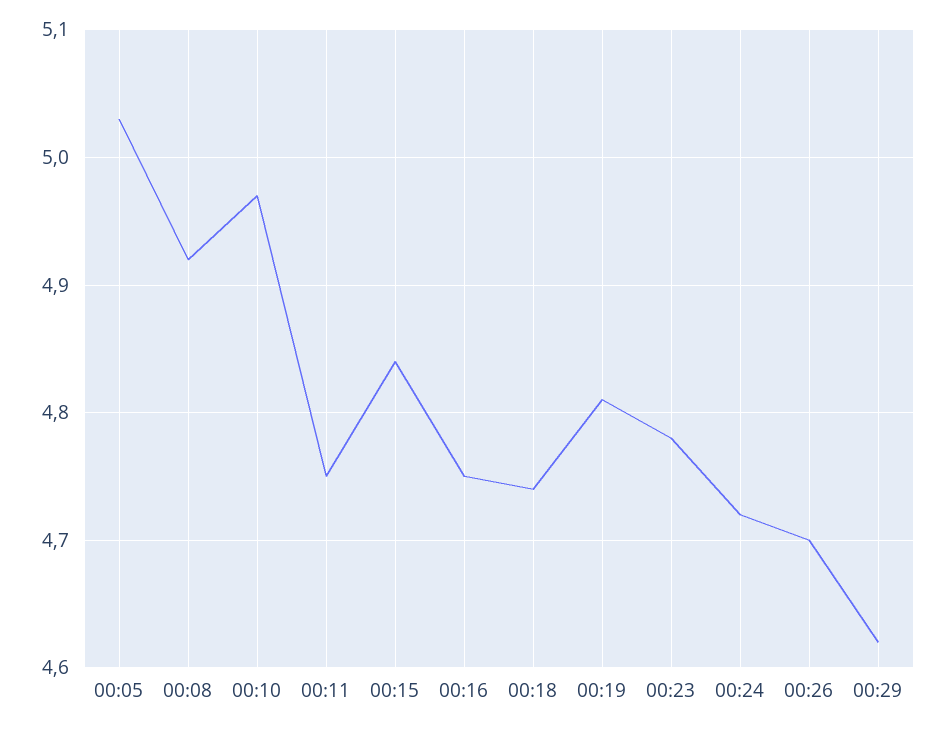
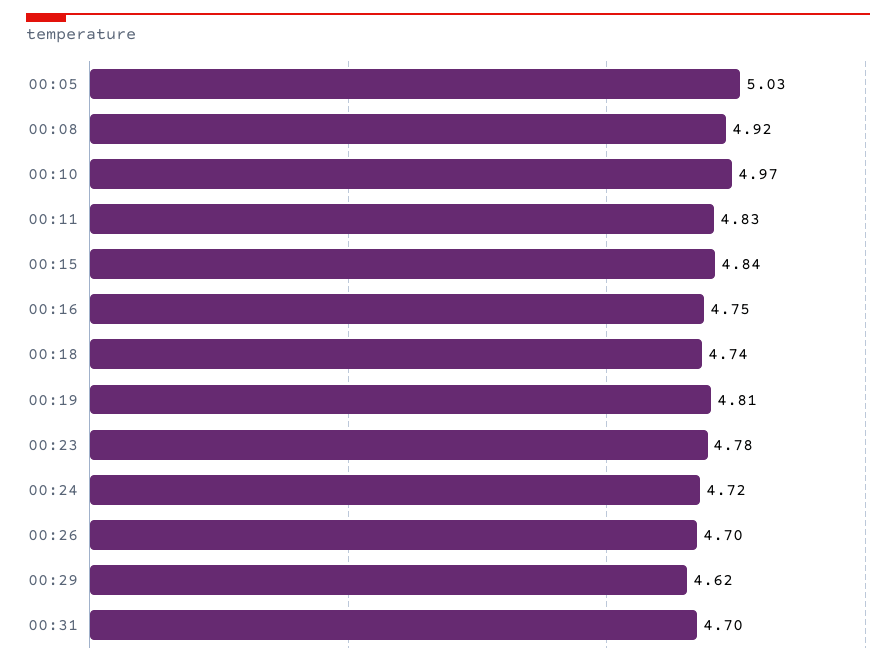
00:11: 4.75 -> 4.83
00:31: none -> 4.7

